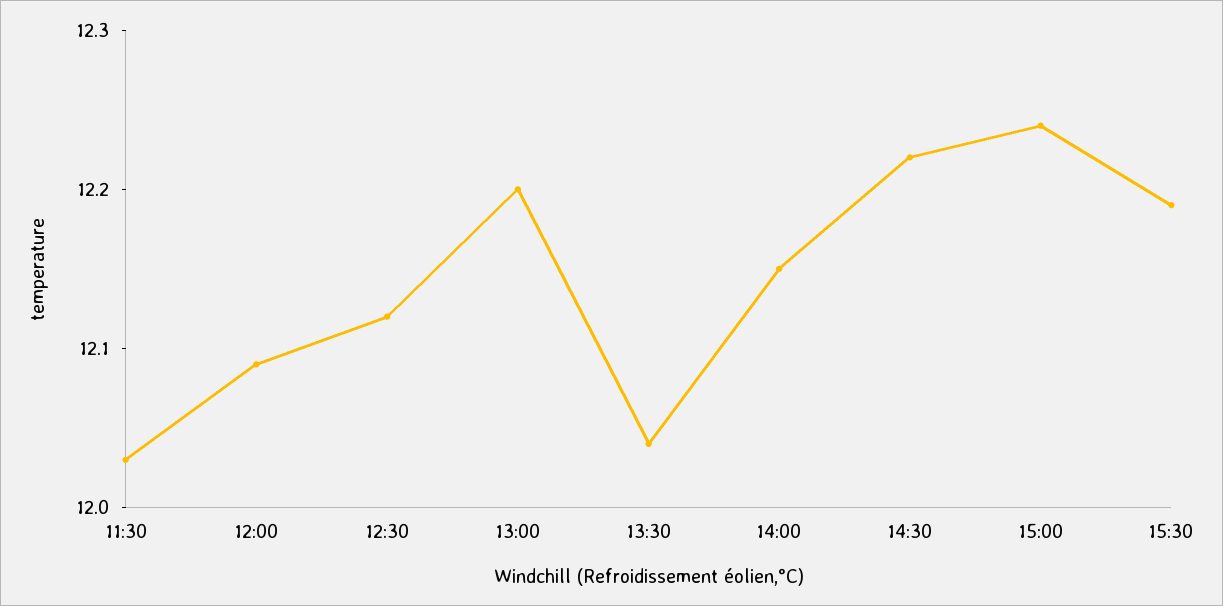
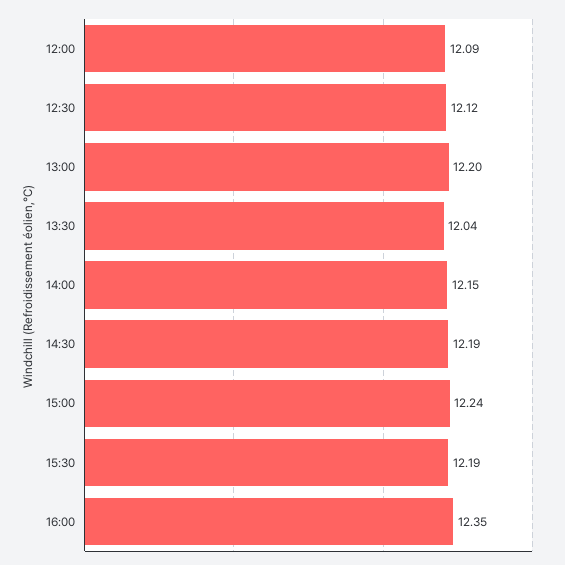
11:30: 12.03 -> none
14:30: 12.22 -> 12.19
16:00: none -> 12.35

